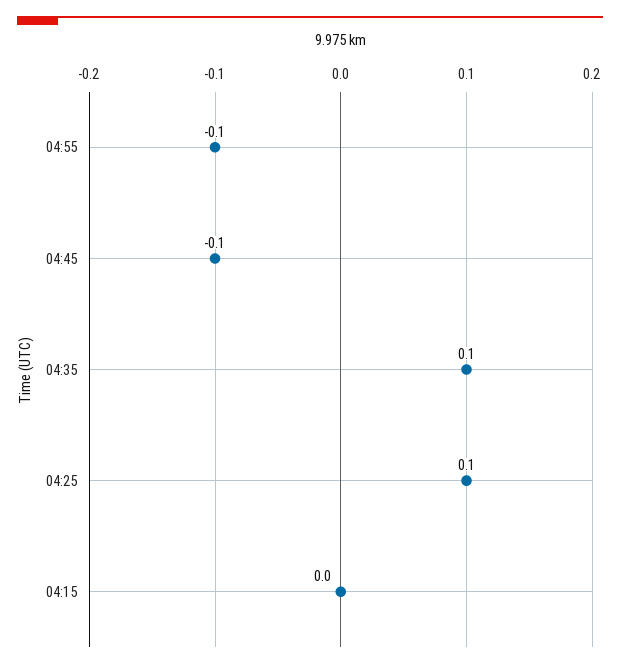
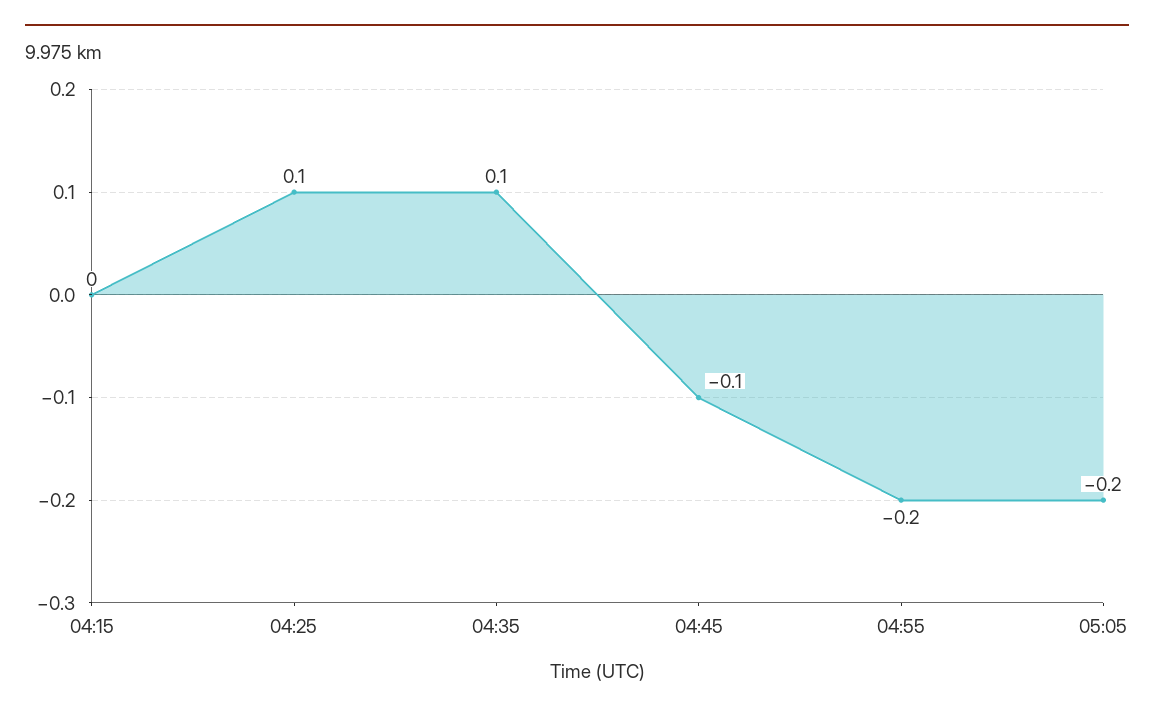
04:55: -0.1 -> -0.2
05:05: none -> -0.2

